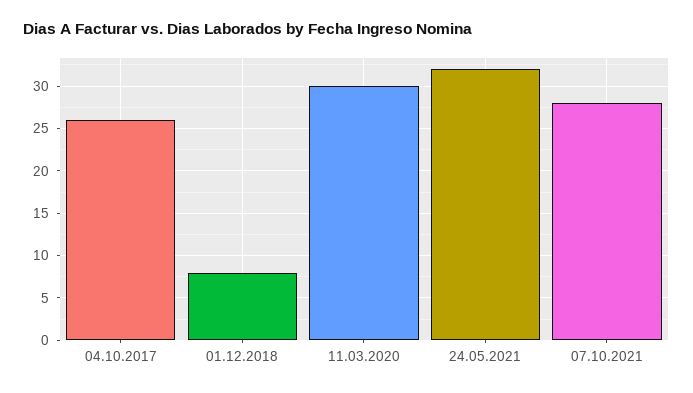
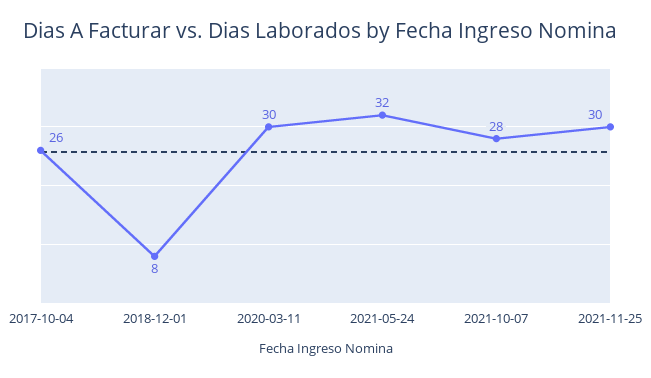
2021-11-25: none -> 30

